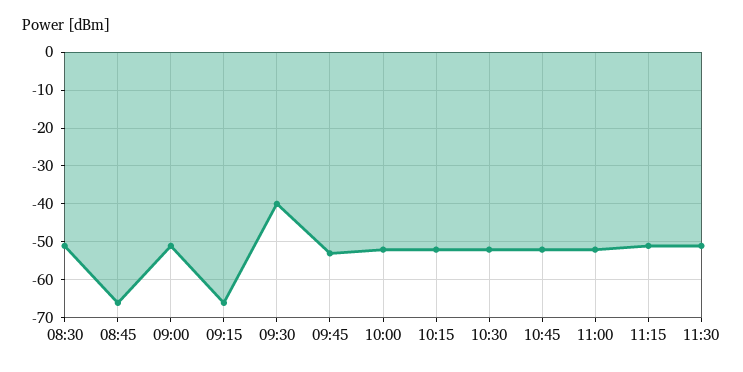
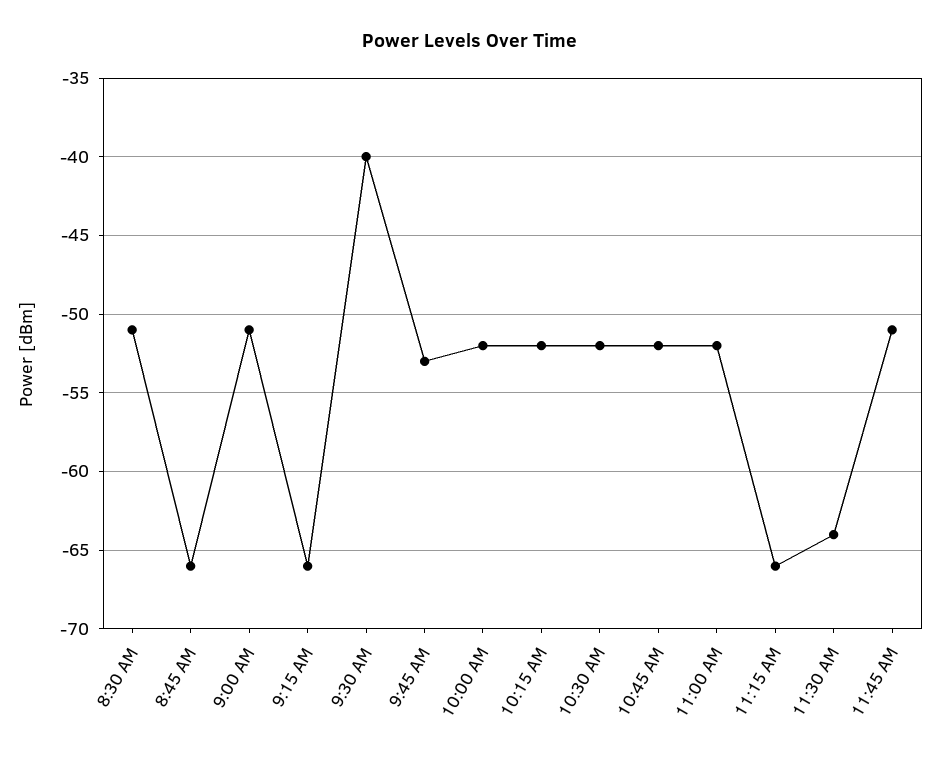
11:15: -50 -> -66
11:30: -50 -> -64
11:45 AM: none -> -51

